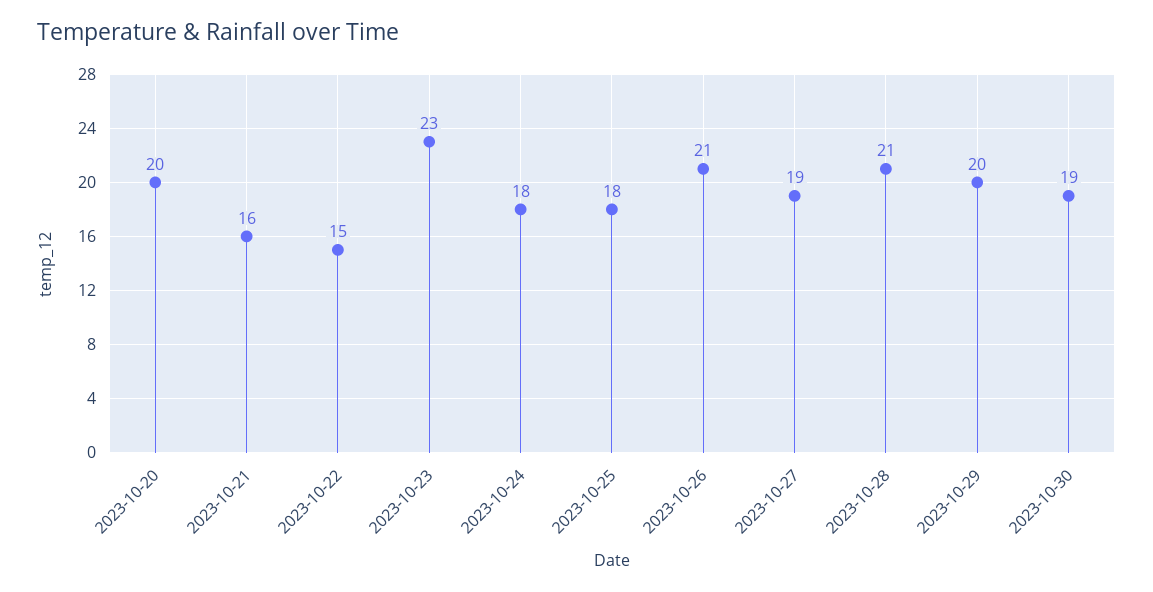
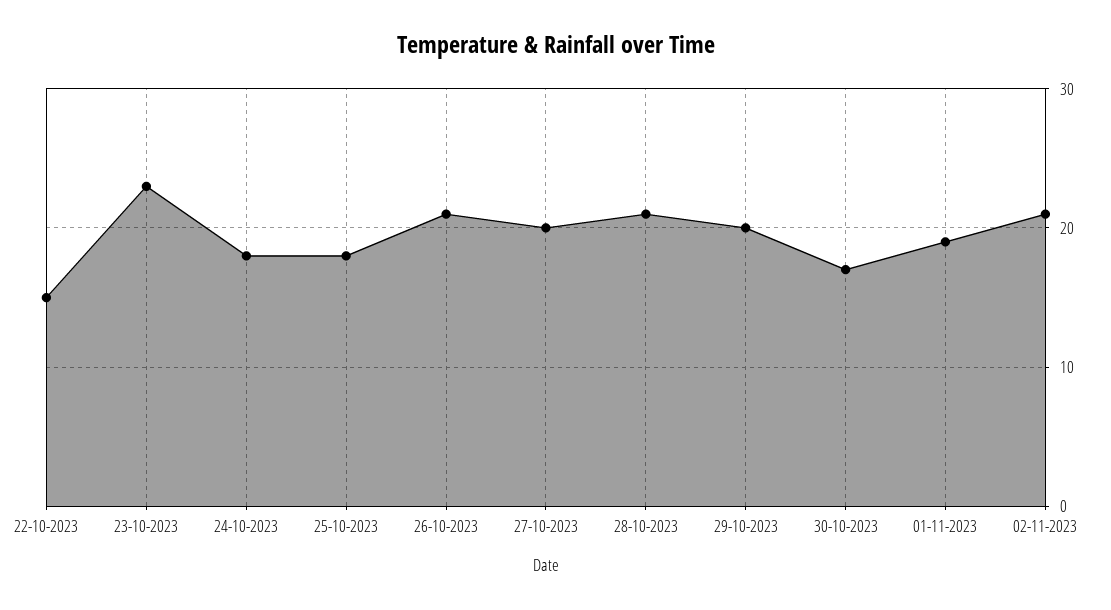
2023-10-20: 20 -> none
2023-10-21: 16 -> none
2023-10-27: 19 -> 20
2023-10-30: 19 -> 17
01-11-2023: none -> 19
02-11-2023: none -> 21

